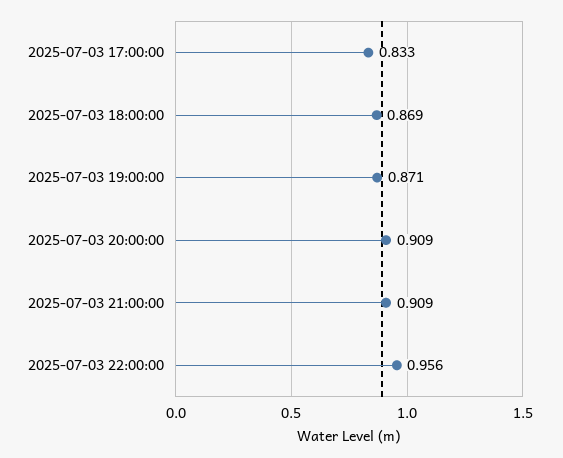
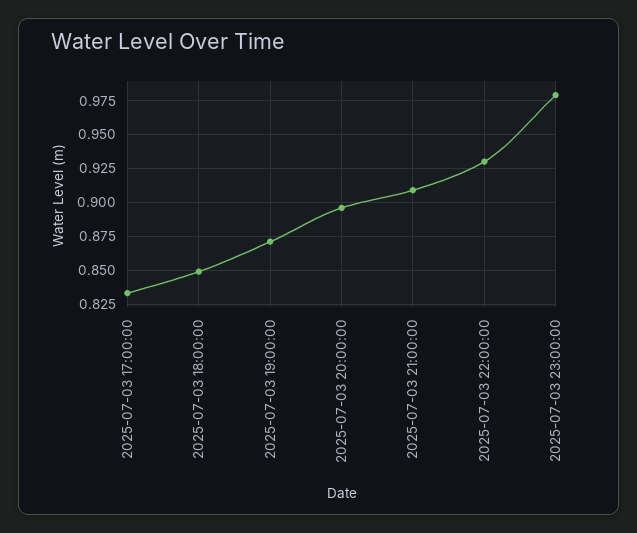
2025-07-03 18:00:00: 0.869 -> 0.85
2025-07-03 20:00:00: 0.909 -> 0.895
2025-07-03 22:00:00: 0.956 -> 0.93
2025-07-03 23:00:00: none -> 0.98

